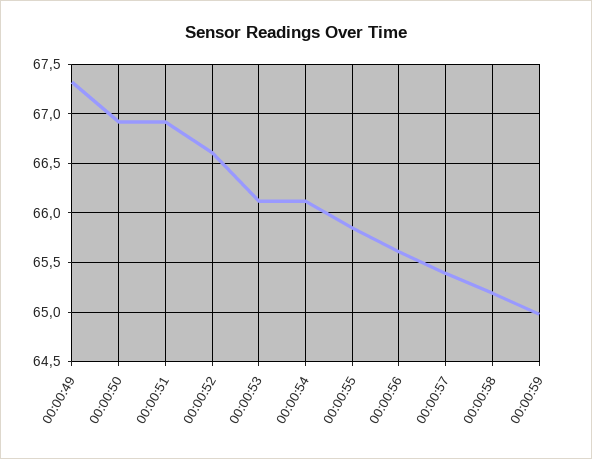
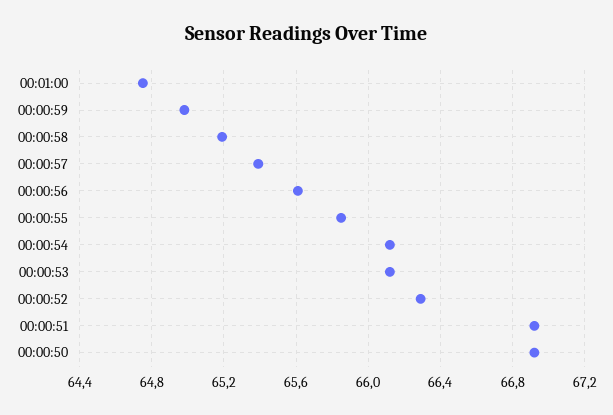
00:00:49: 67.3 -> none
00:00:52: 66.6 -> 66.3
00:01:00: none -> 64.75

